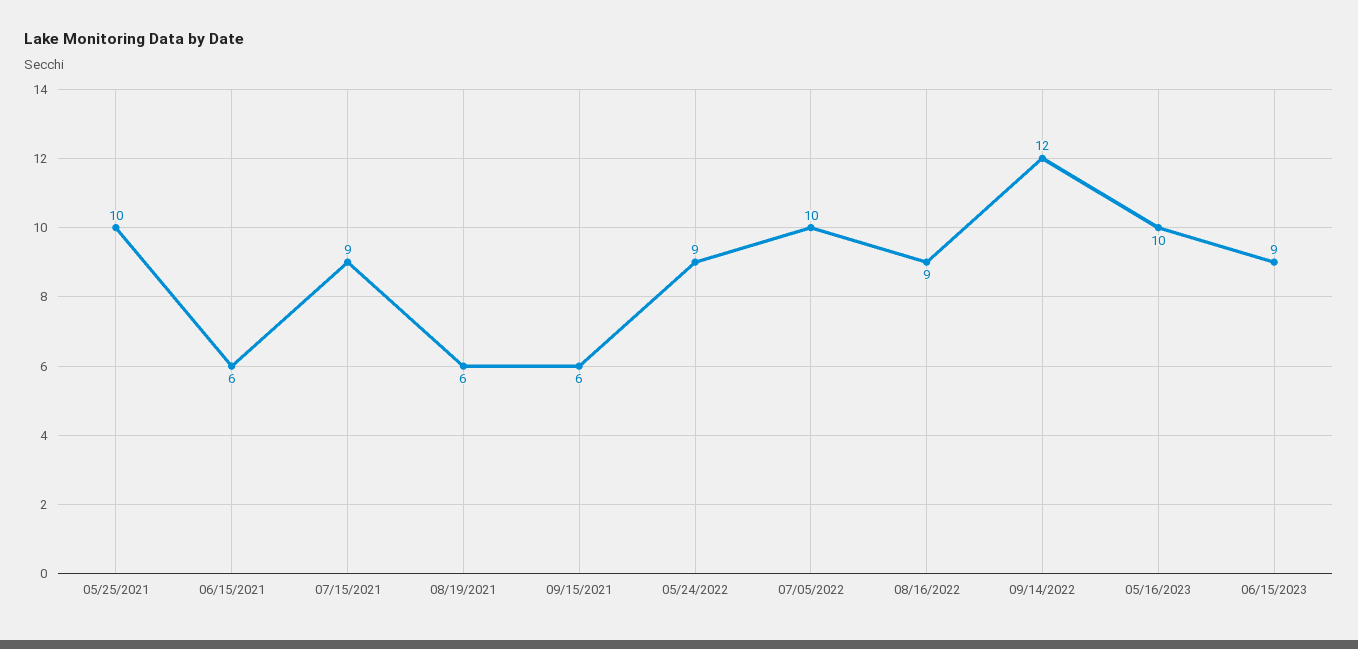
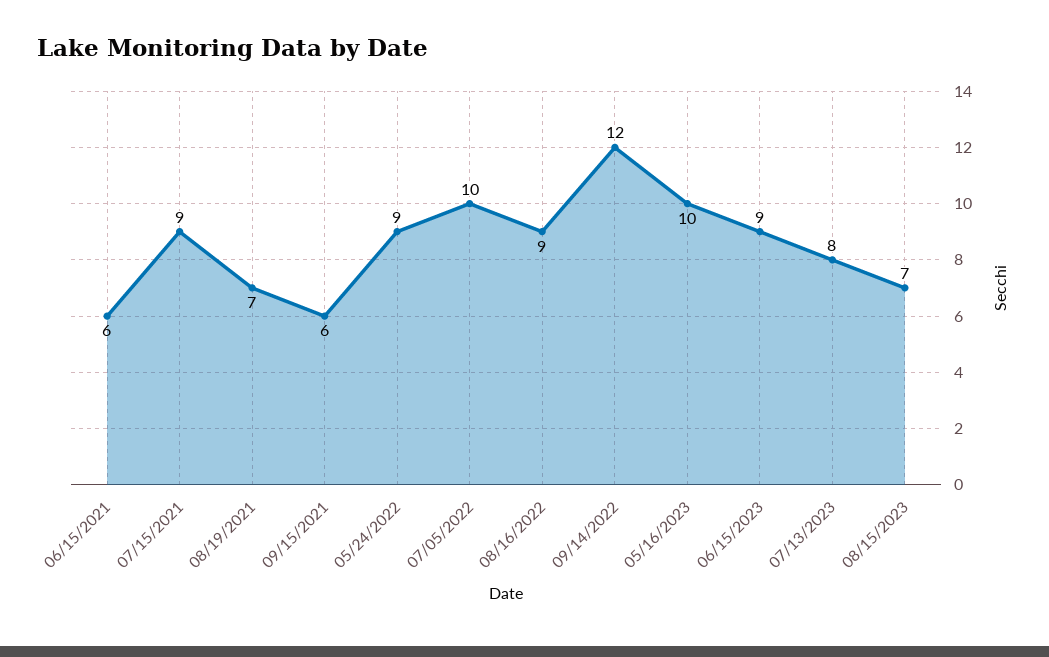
05/25/2021: 10 -> none
08/19/2021: 6 -> 7
07/13/2023: none -> 8
08/15/2023: none -> 7

